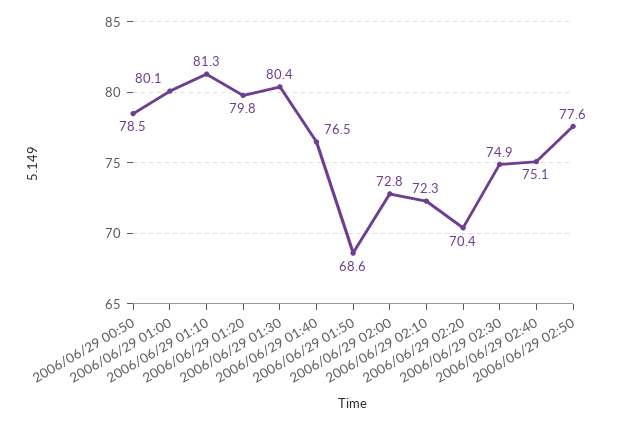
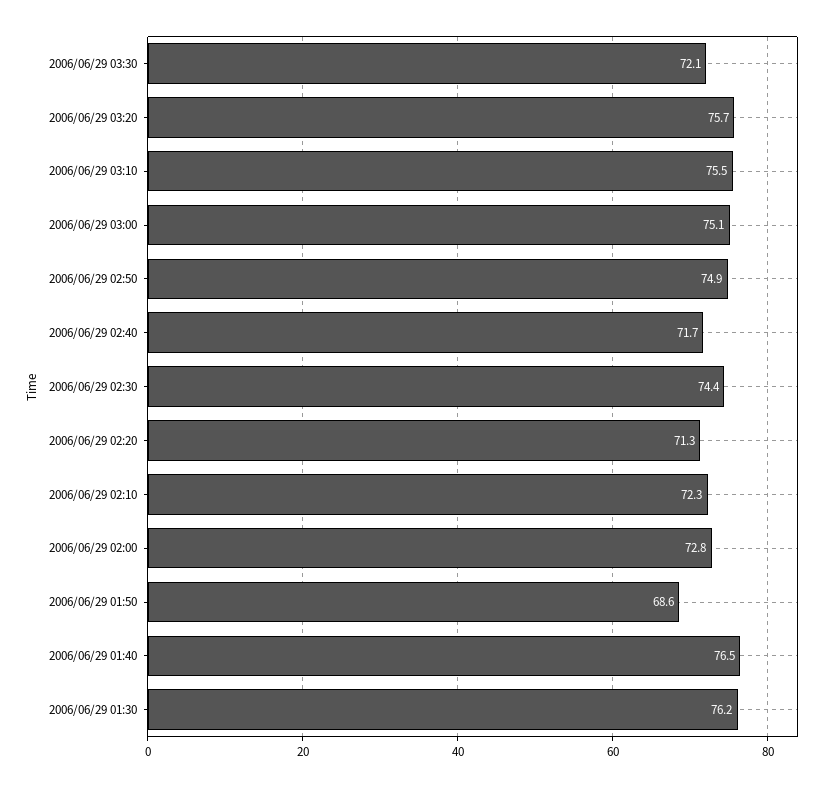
2006/06/29 00:50: 78.5 -> none
2006/06/29 01:00: 80.1 -> none
2006/06/29 01:10: 81.3 -> none
2006/06/29 01:20: 79.8 -> none
2006/06/29 01:30: 80.4 -> 76.2
2006/06/29 02:20: 70.4 -> 71.3
2006/06/29 02:30: 74.9 -> 74.4
2006/06/29 02:40: 75.1 -> 71.7
2006/06/29 02:50: 77.6 -> 74.9
2006/06/29 03:30: none -> 72.1
2006/06/29 03:20: none -> 75.7
2006/06/29 03:10: none -> 75.5
2006/06/29 03:00: none -> 75.1

